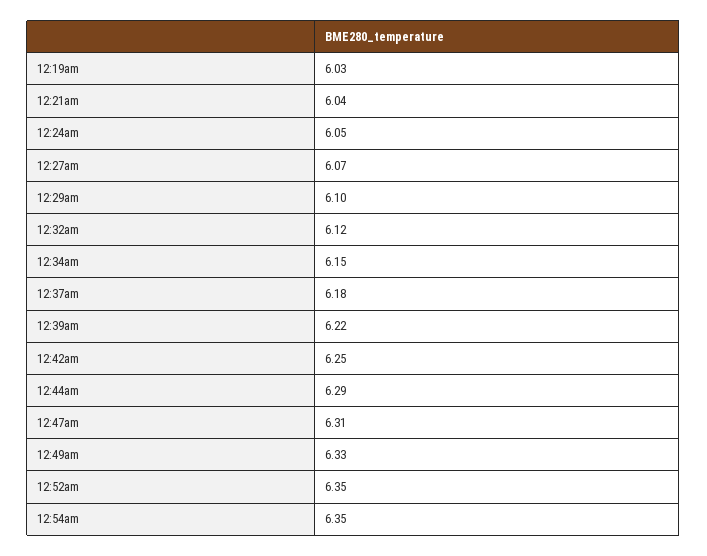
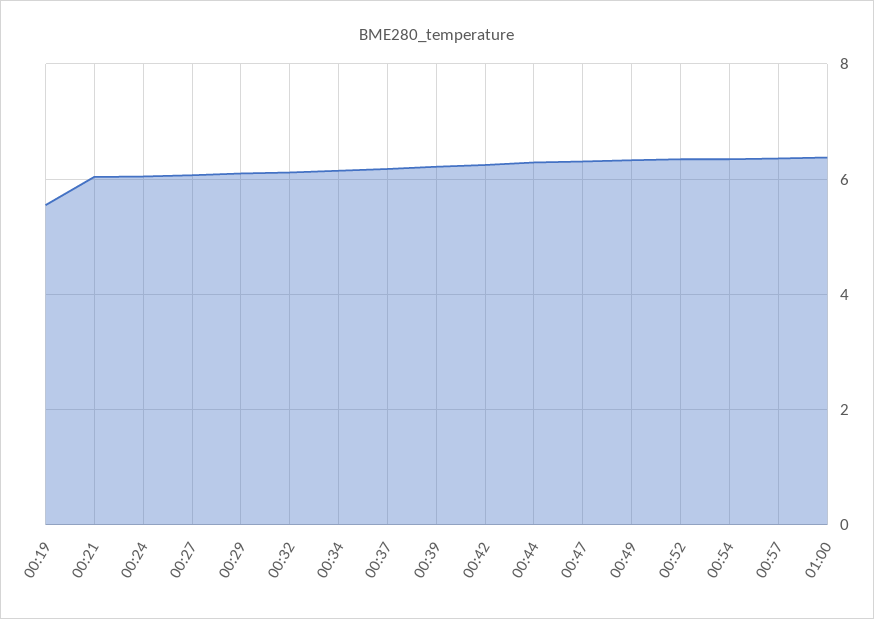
12:19am: 6.03 -> 5.6
00:57: none -> 6.4
01:00: none -> 6.4

